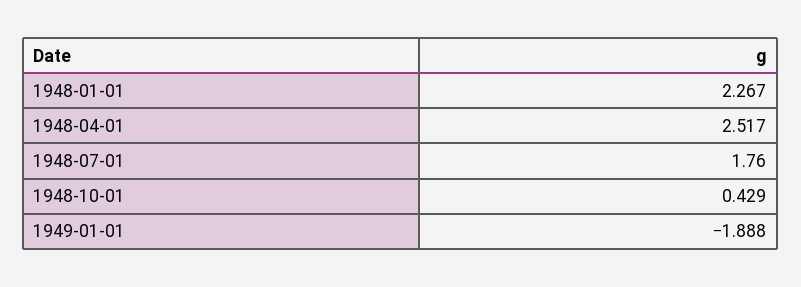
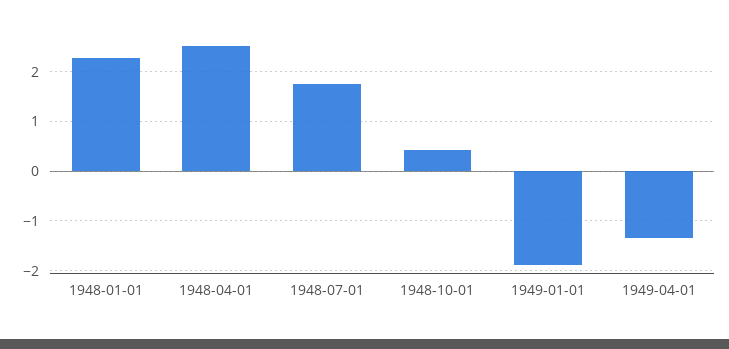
1949-04-01: none -> -1.4

